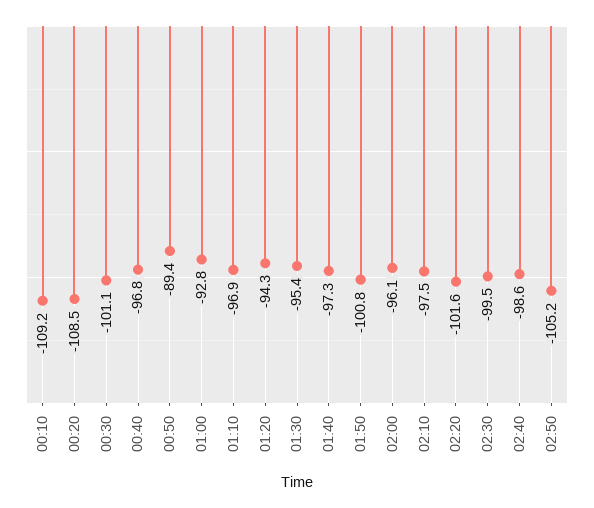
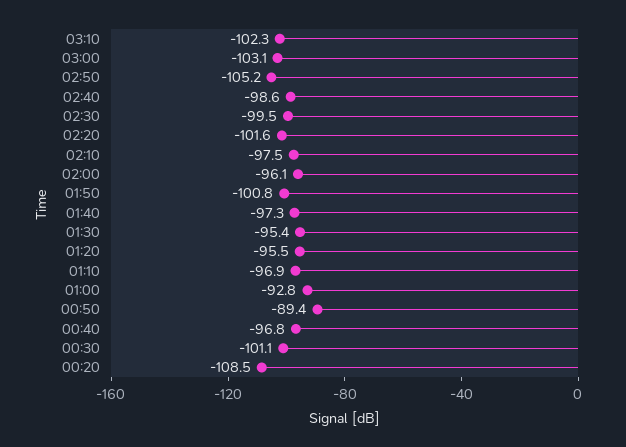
00:10: -109.2 -> none
01:20: -94.3 -> -95.5
03:10: none -> -102.3
03:00: none -> -103.1

